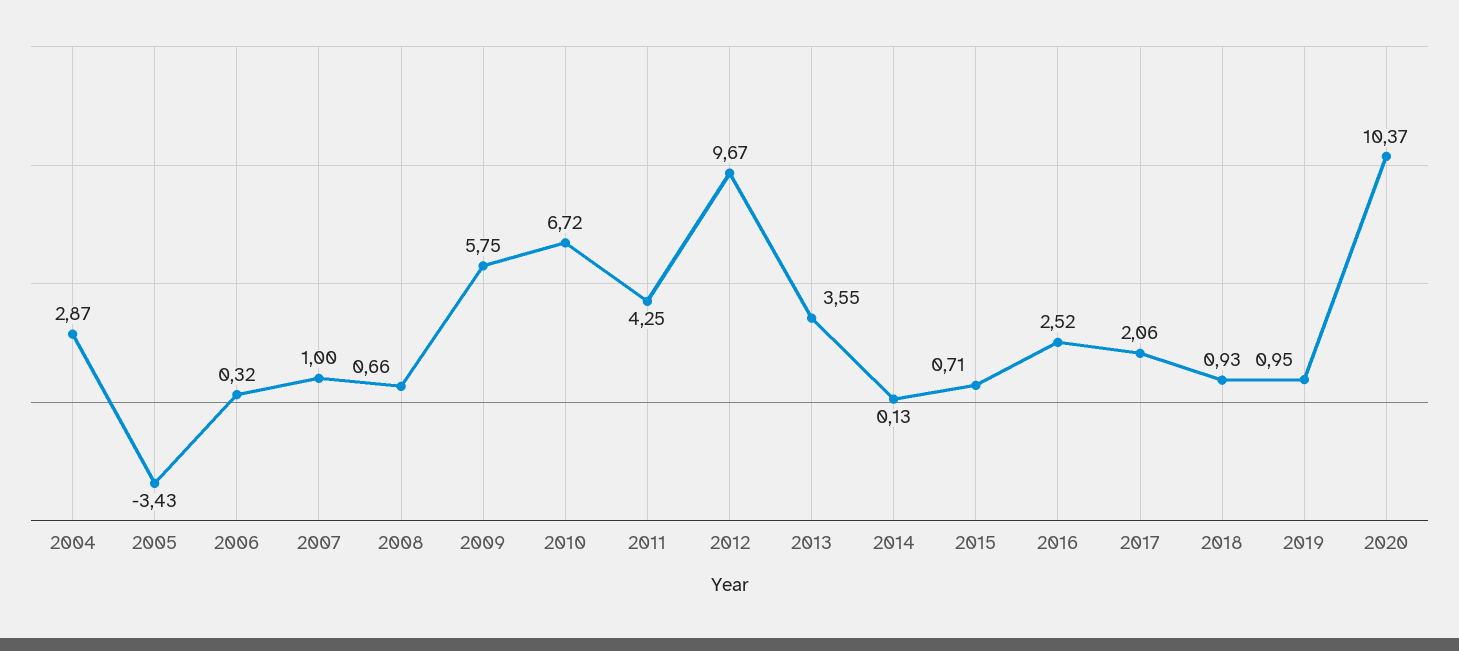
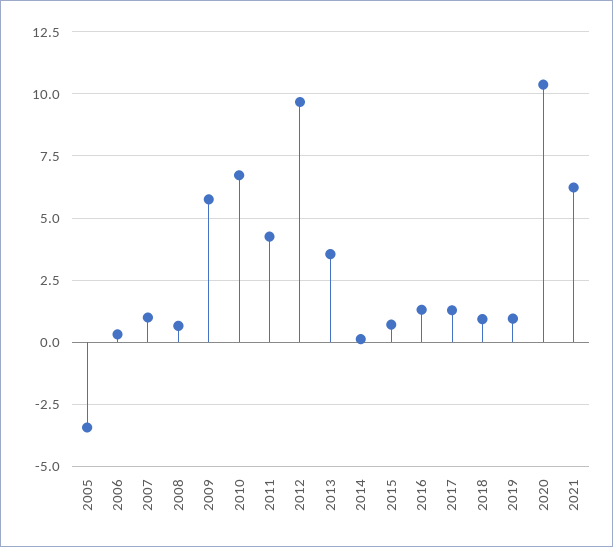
2004: 2.87 -> none
2016: 2.52 -> 1.25
2017: 2.06 -> 1.25
2021: none -> 6.25

